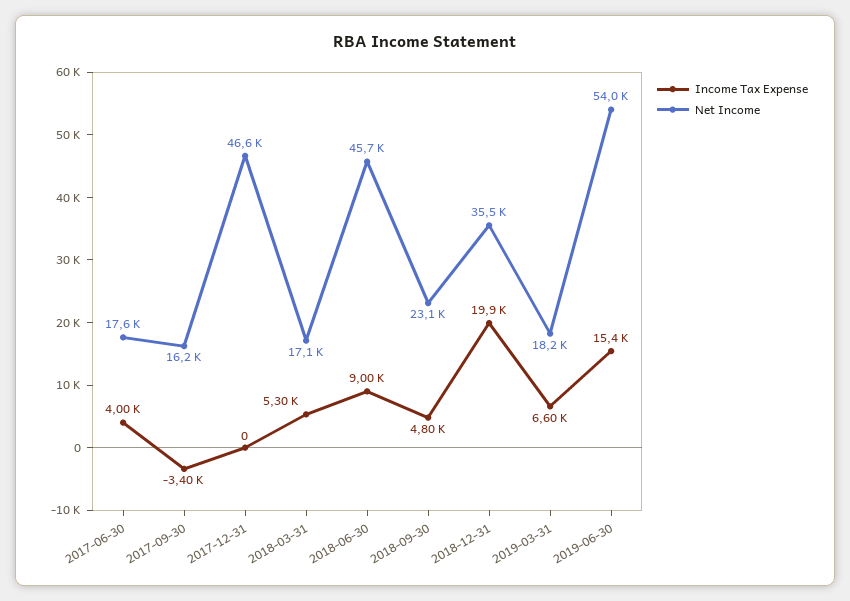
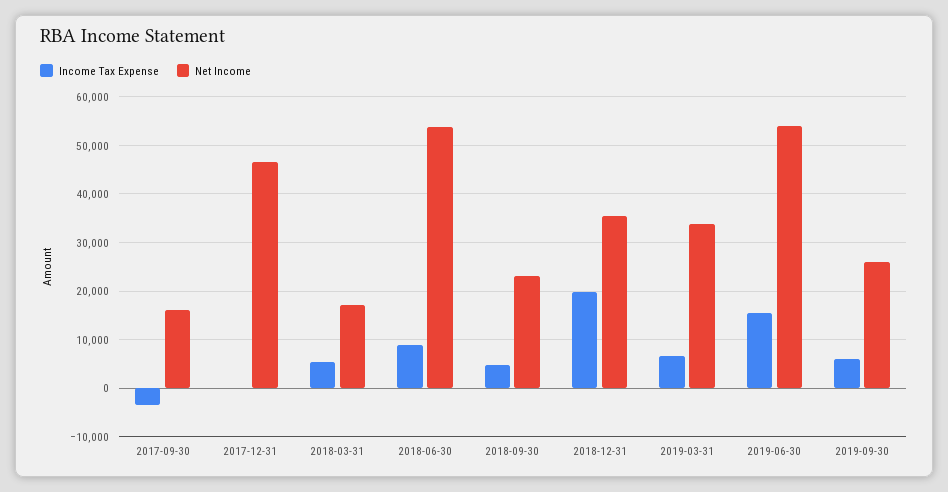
Income Tax Expense, 2017-06-30: 4000 -> none
Net Income, 2017-06-30: 17600 -> none
Net Income, 2018-06-30: 45700 -> 54000
Net Income, 2019-03-31: 18200 -> 34000
Income Tax Expense, 2019-09-30: none -> 6000
Net Income, 2019-09-30: none -> 26000

